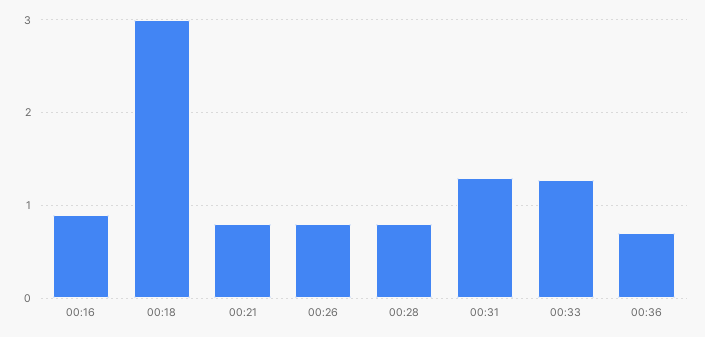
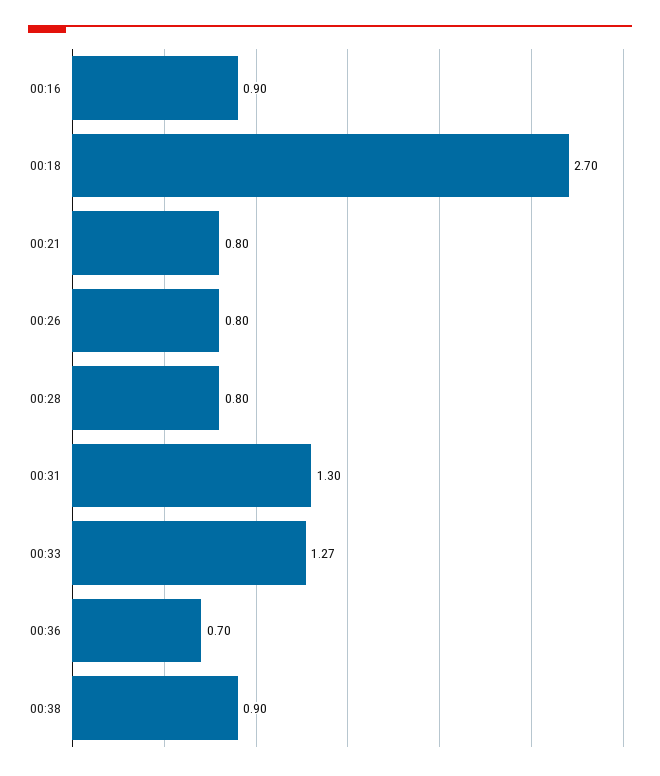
00:18: 3 -> 2.7
00:38: none -> 0.9

